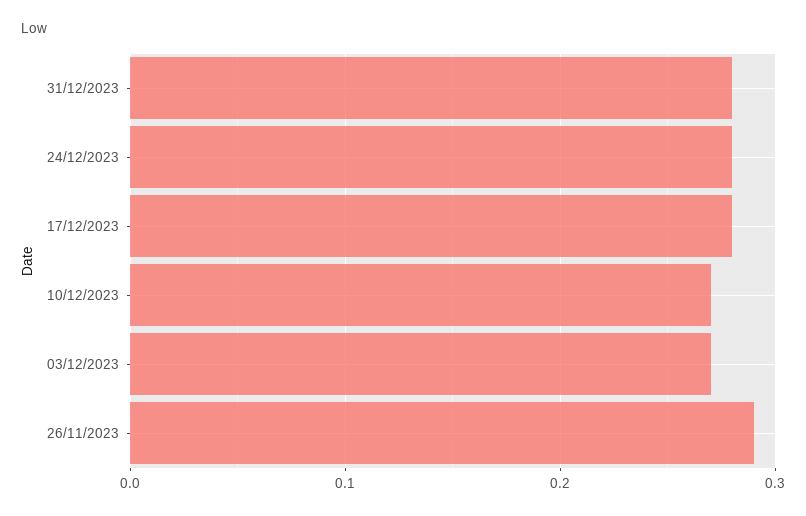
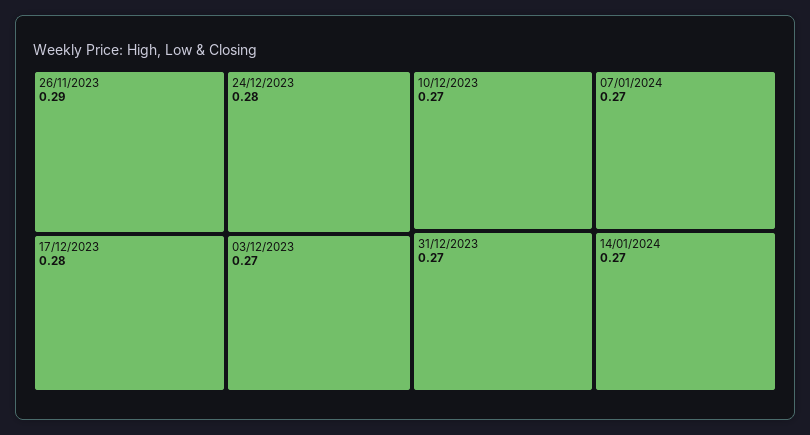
31/12/2023: 0.28 -> 0.27
07/01/2024: none -> 0.27
14/01/2024: none -> 0.27

